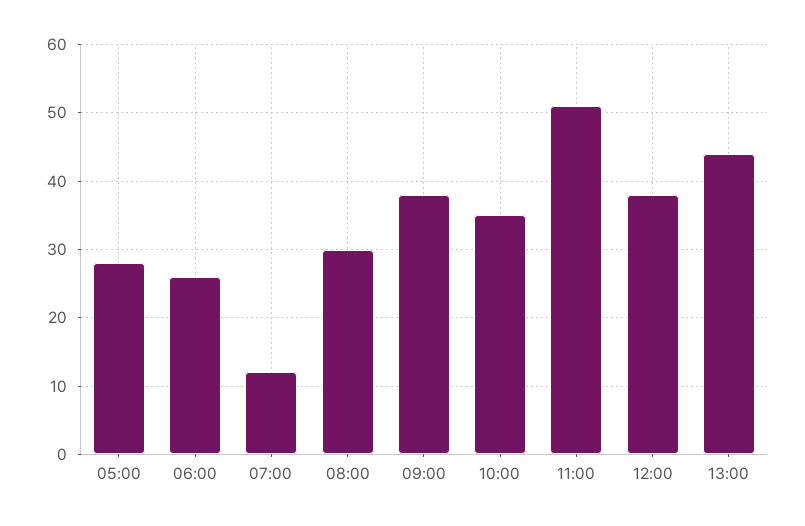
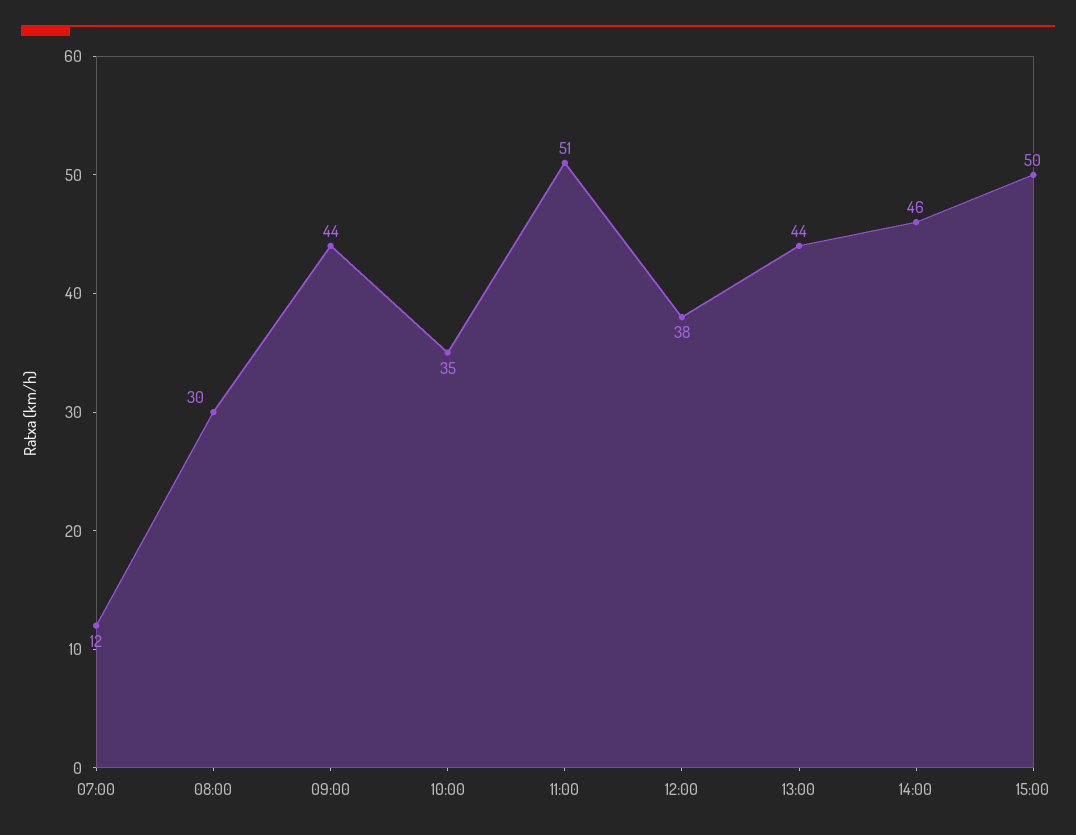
05:00: 28 -> none
06:00: 26 -> none
09:00: 38 -> 44
14:00: none -> 46
15:00: none -> 50

